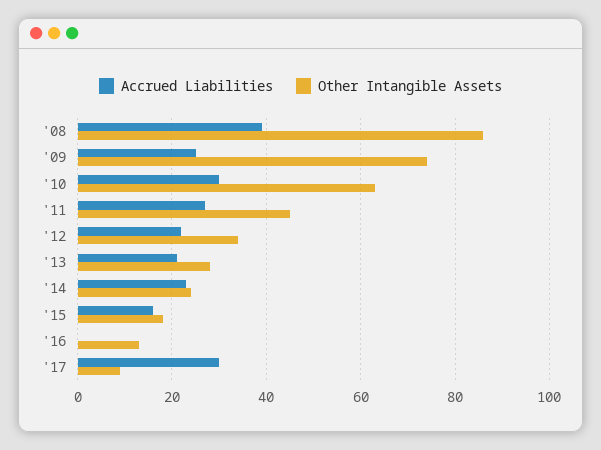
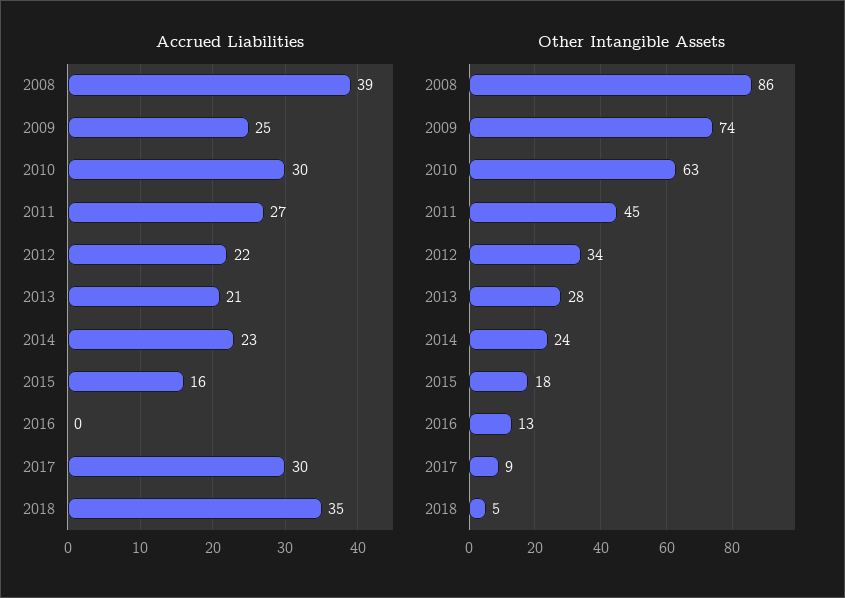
Accrued Liabilities, 2018: none -> 35
Other Intangible Assets, 2018: none -> 5

